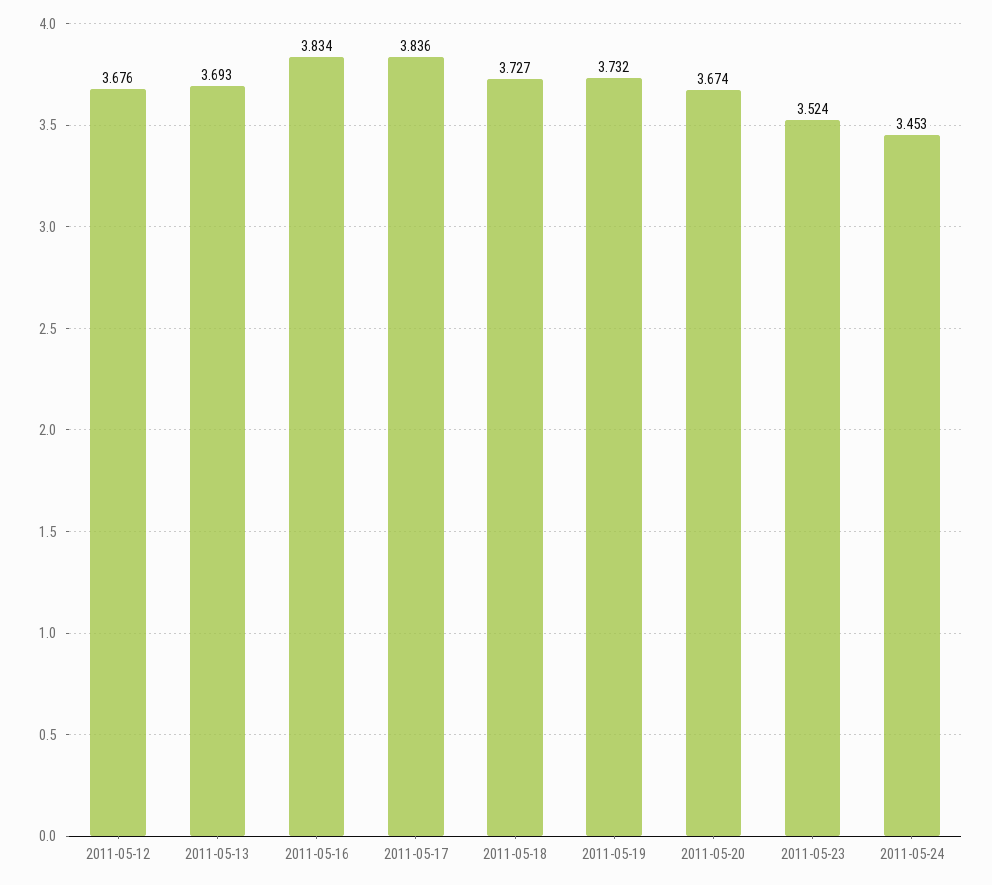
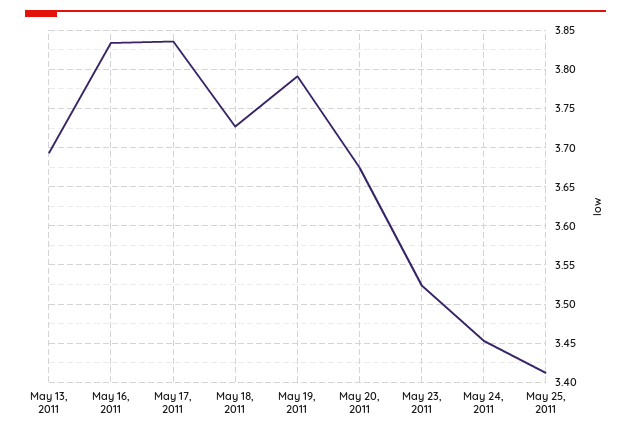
2011-05-12: 3.676 -> none
2011-05-19: 3.732 -> 3.79
May 25, 2011: none -> 3.41

